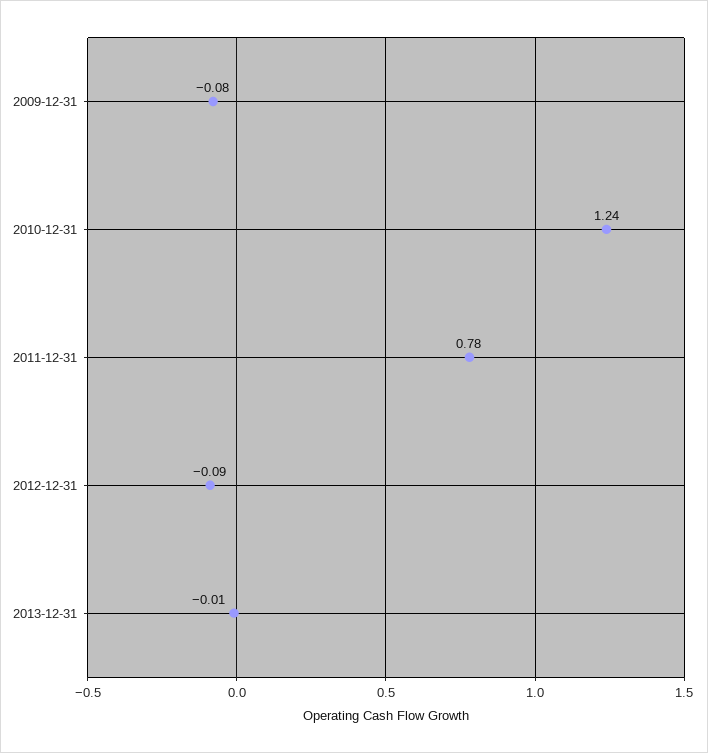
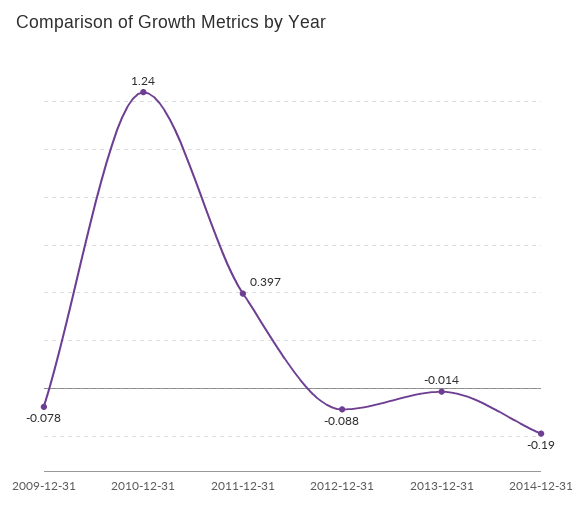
2011-12-31: 0.78 -> 0.397
2014-12-31: none -> -0.19

